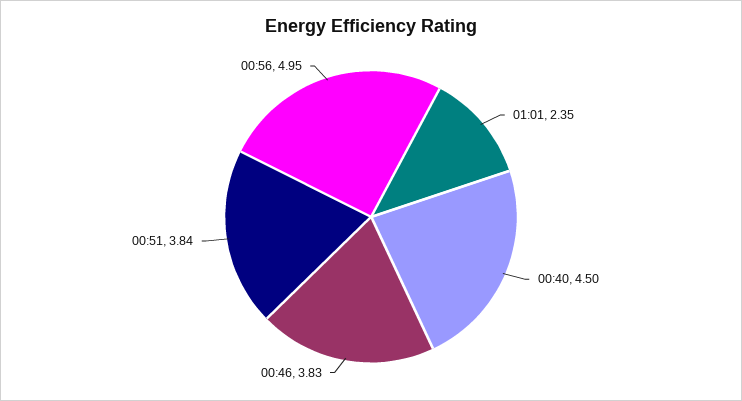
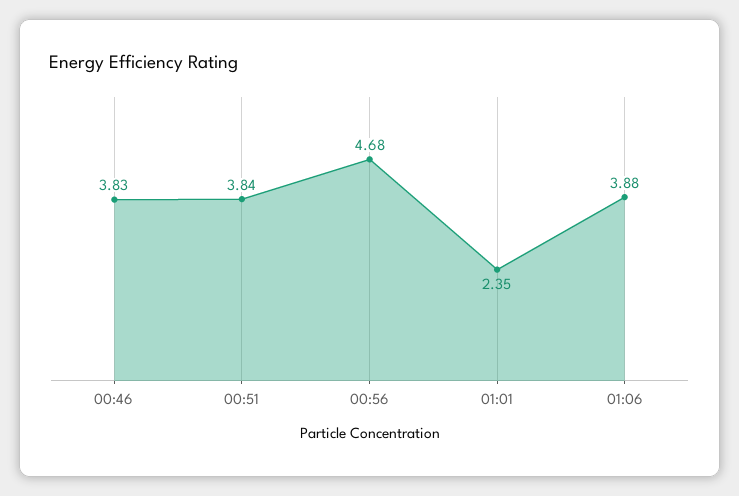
00:40: 4.5 -> none
00:56: 4.95 -> 4.68
01:06: none -> 3.88

